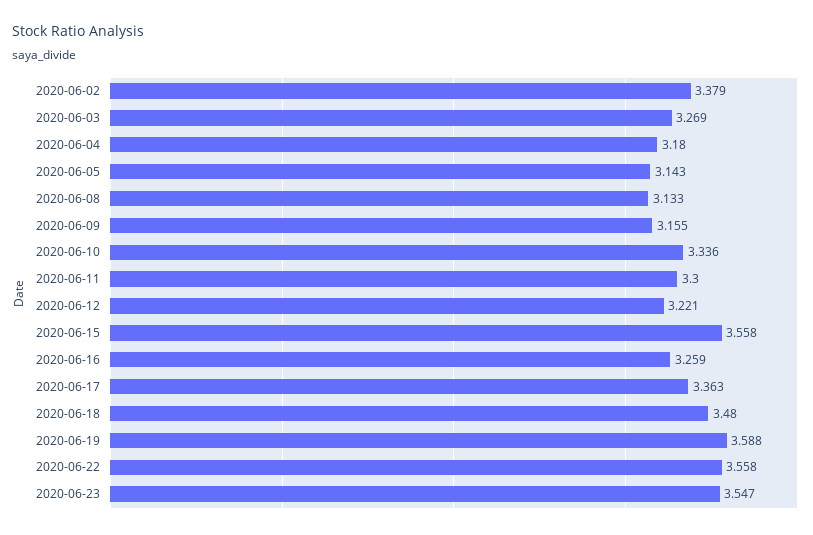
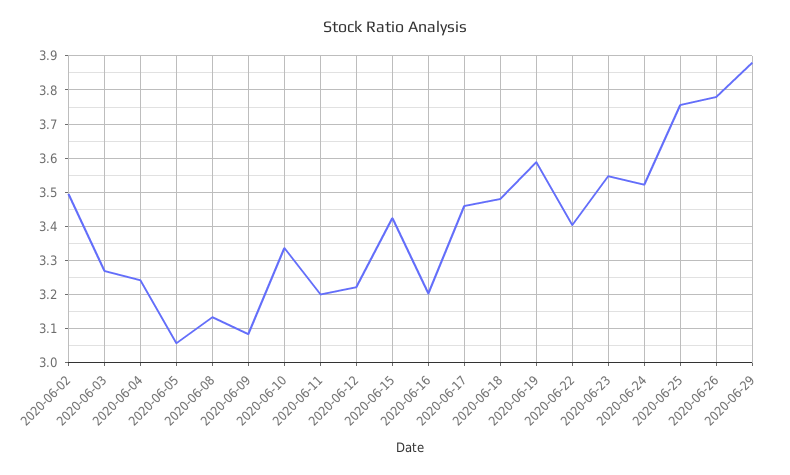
2020-06-02: 3.379 -> 3.5
2020-06-04: 3.18 -> 3.24
2020-06-05: 3.143 -> 3.06
2020-06-09: 3.155 -> 3.08
2020-06-11: 3.3 -> 3.2
2020-06-15: 3.558 -> 3.42
2020-06-16: 3.259 -> 3.2
2020-06-17: 3.363 -> 3.46
2020-06-22: 3.558 -> 3.4
2020-06-24: none -> 3.52
2020-06-25: none -> 3.76
2020-06-26: none -> 3.78
2020-06-29: none -> 3.88

